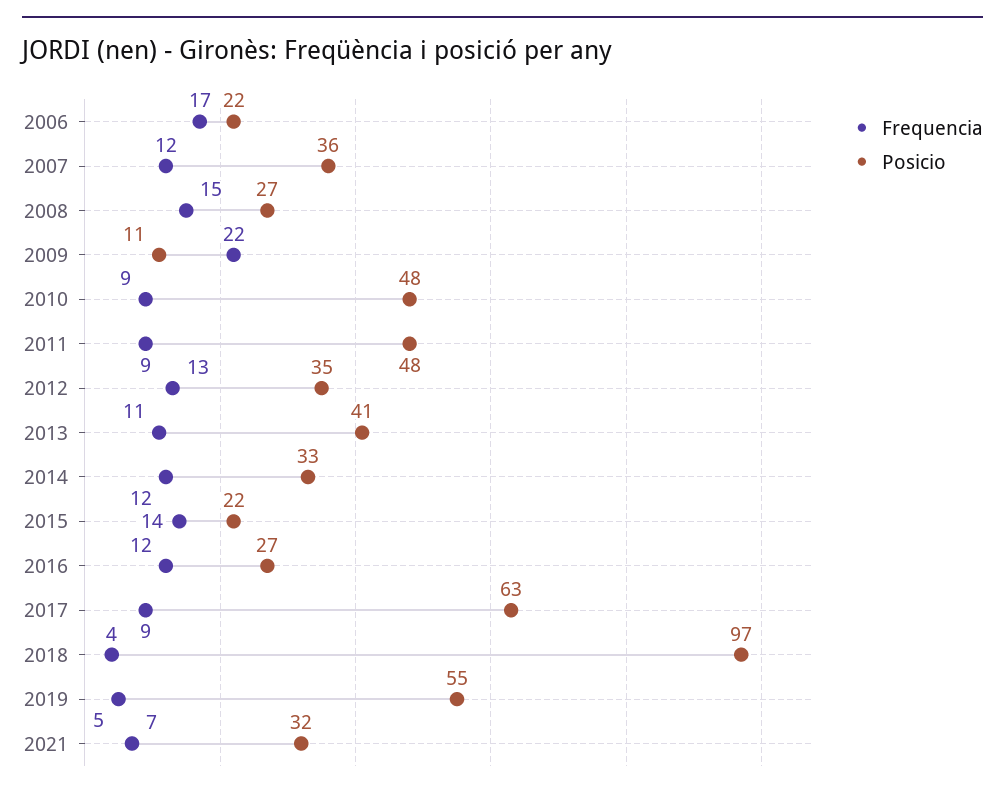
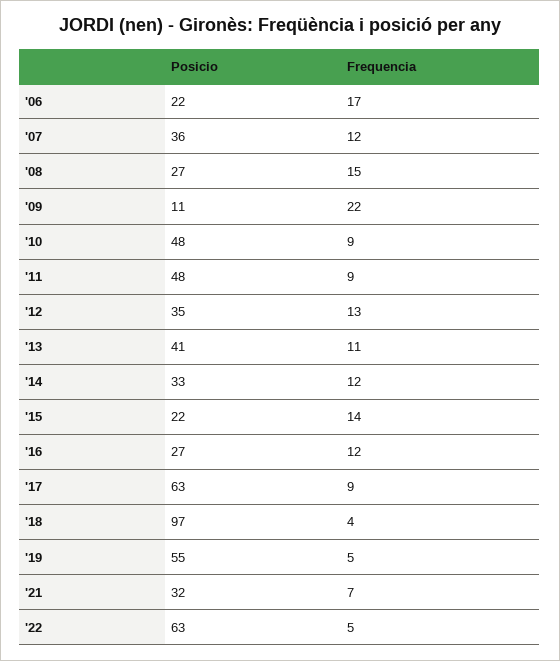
Posicio, '22: none -> 63
Frequencia, '22: none -> 5

